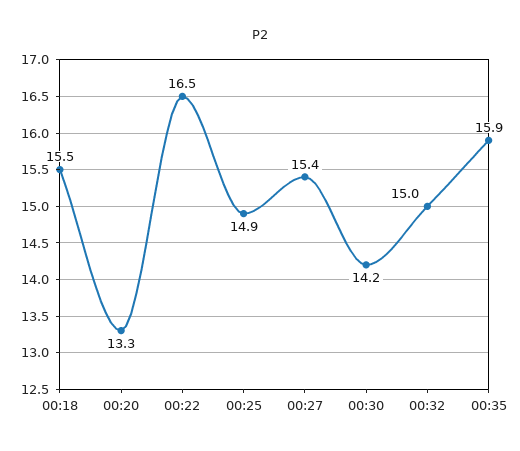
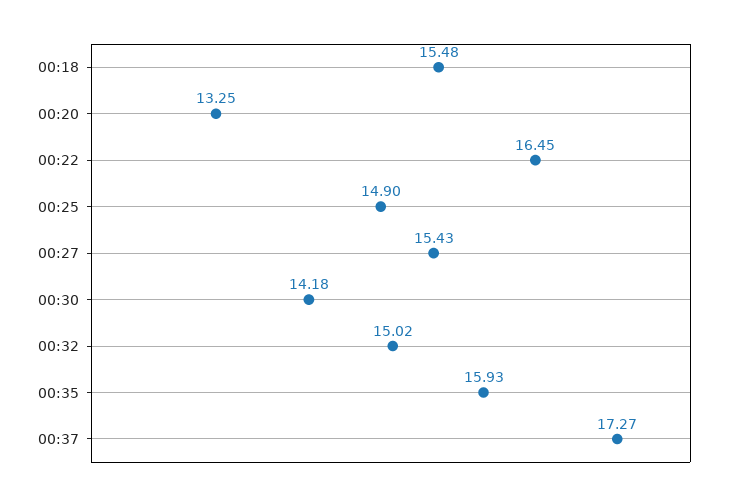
00:37: none -> 17.27

